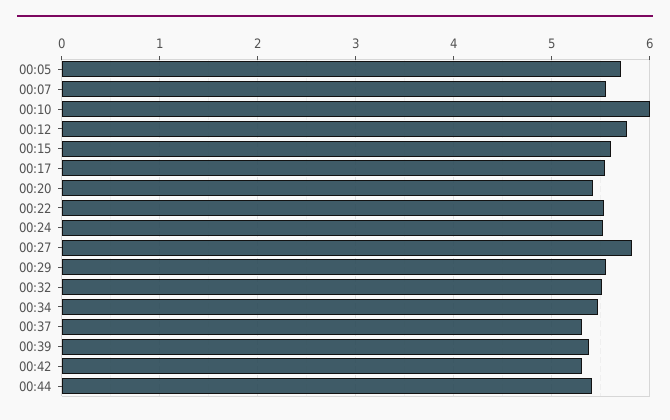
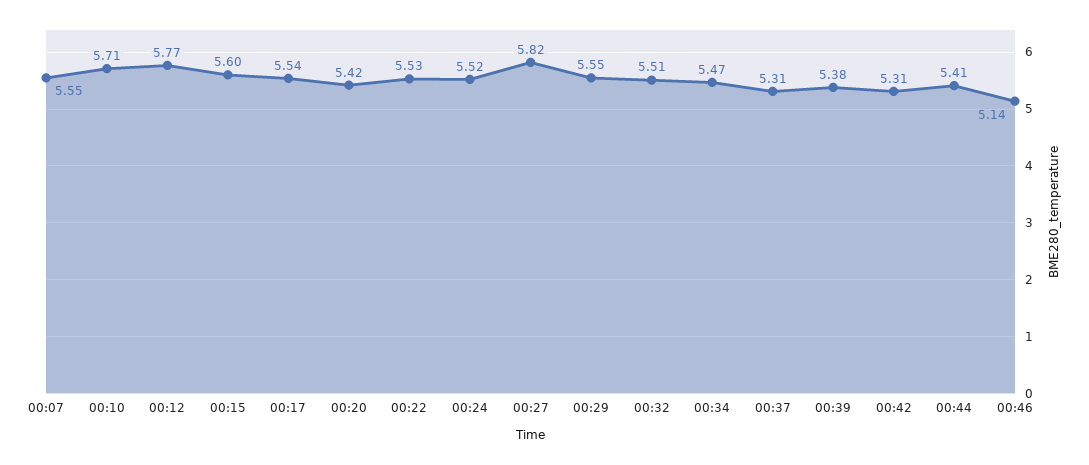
00:05: 5.7 -> none
00:10: 6 -> 5.71
00:46: none -> 5.14

